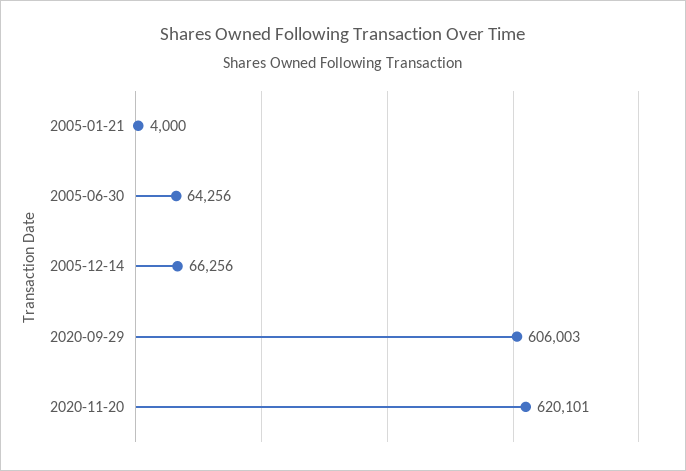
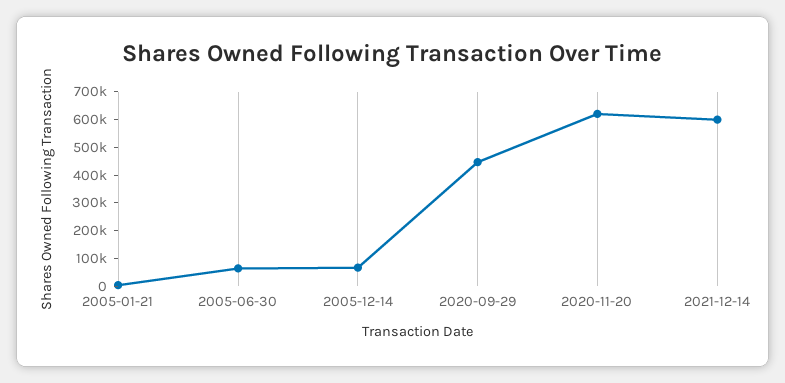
2020-09-29: 606003 -> 450000
2021-12-14: none -> 600000

